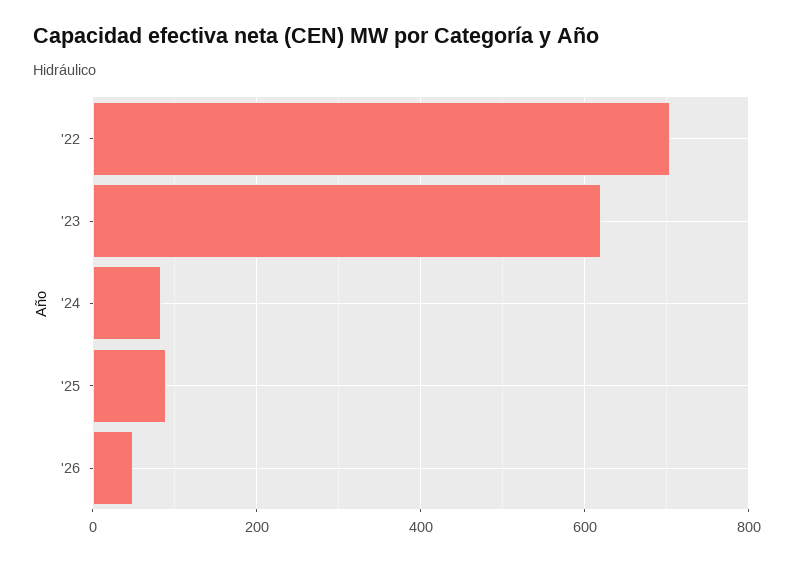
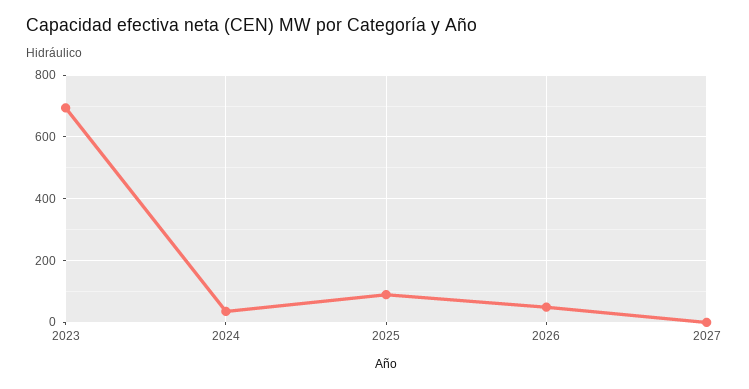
'22: 700 -> none
'23: 620 -> 700
'24: 80 -> 40
2027: none -> 0

